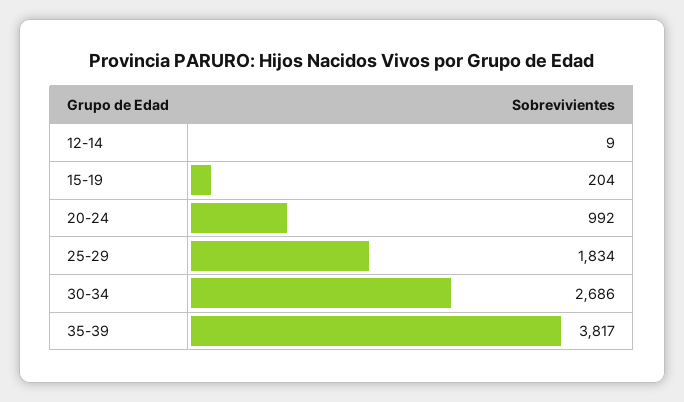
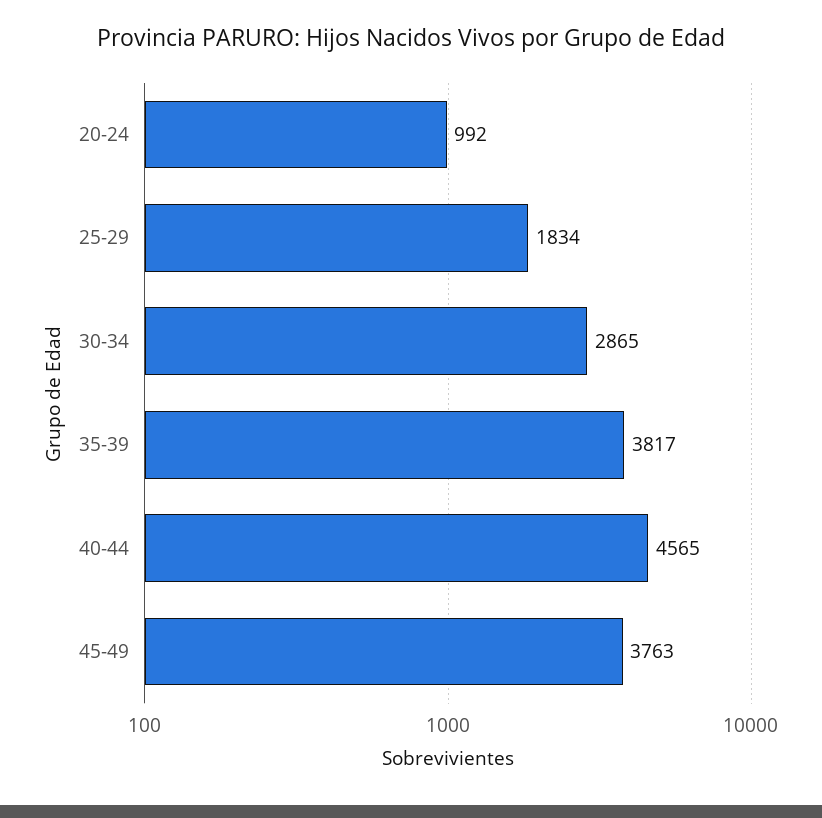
12-14: 9 -> none
15-19: 204 -> none
30-34: 2686 -> 2865
40-44: none -> 4565
45-49: none -> 3763

